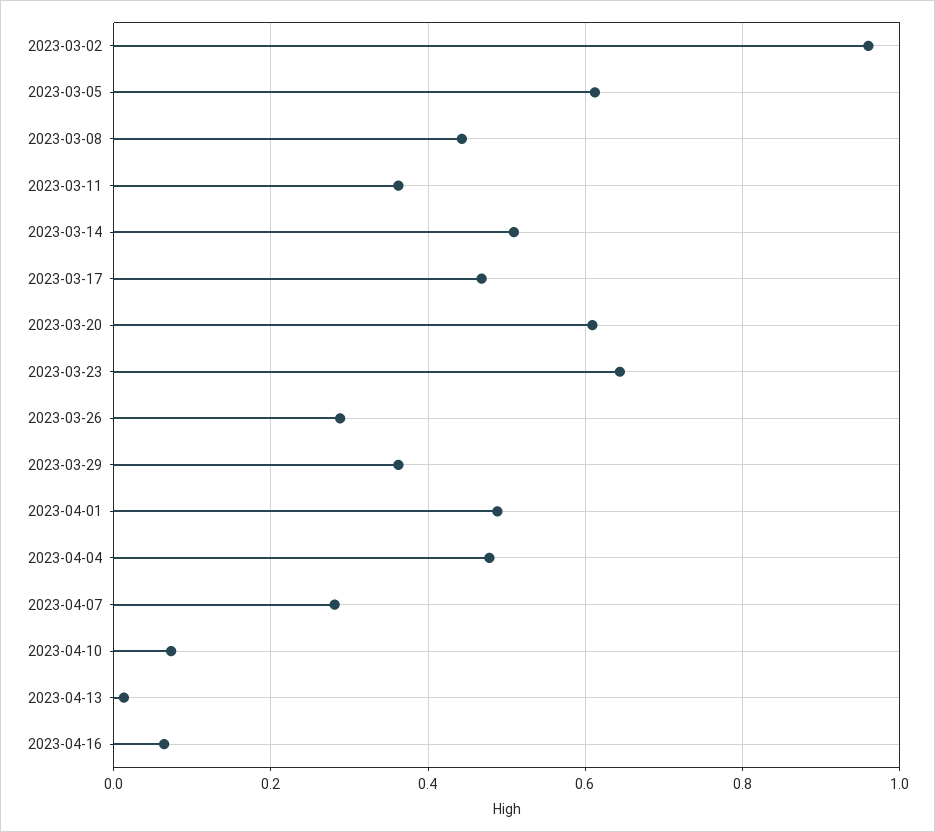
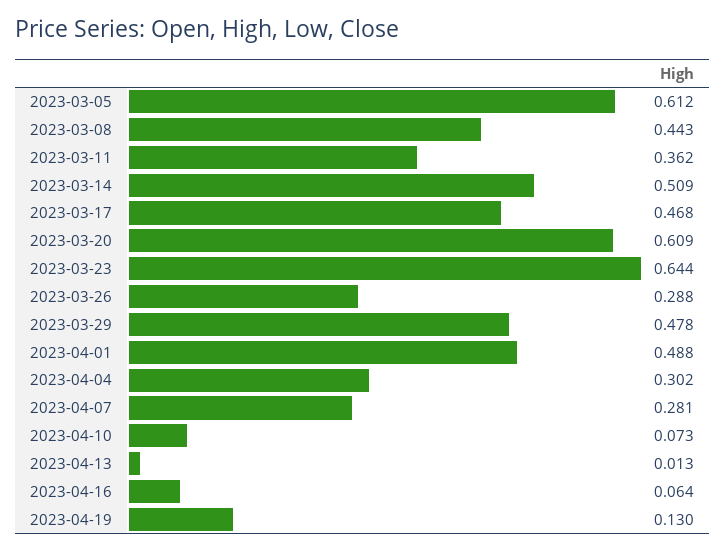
2023-03-02: 0.96 -> none
2023-03-29: 0.36 -> 0.478
2023-04-04: 0.48 -> 0.302
2023-04-19: none -> 0.13

